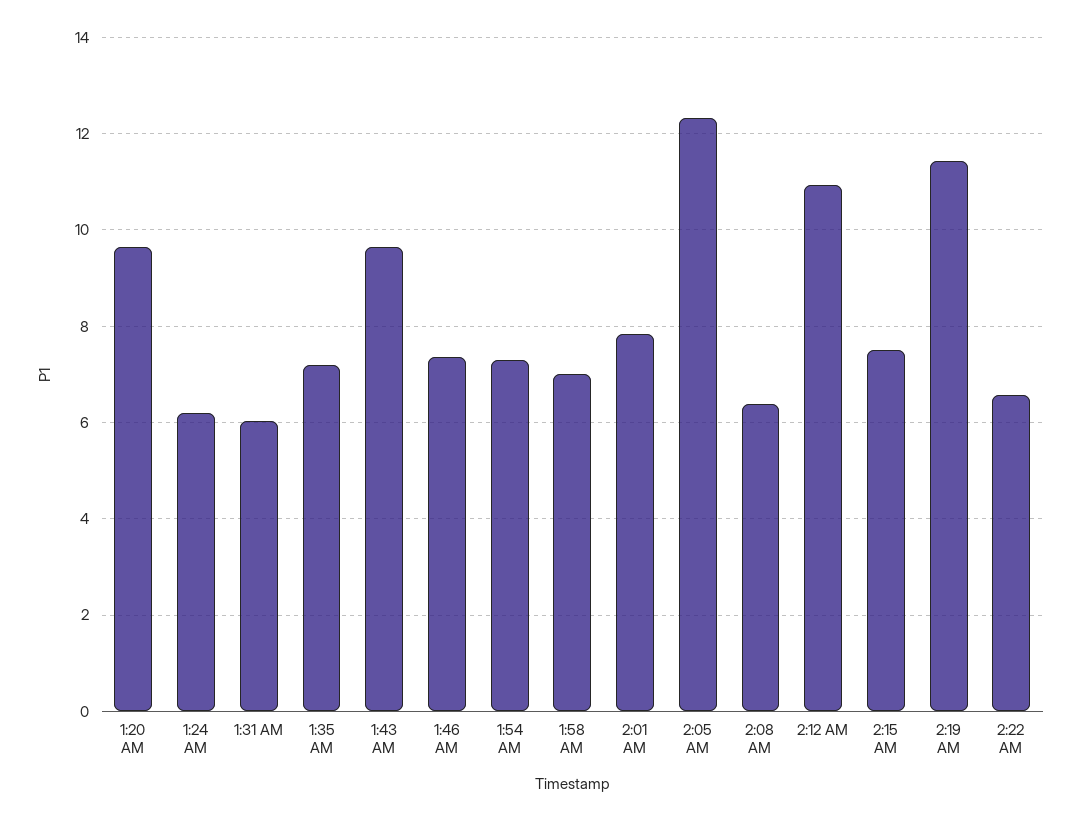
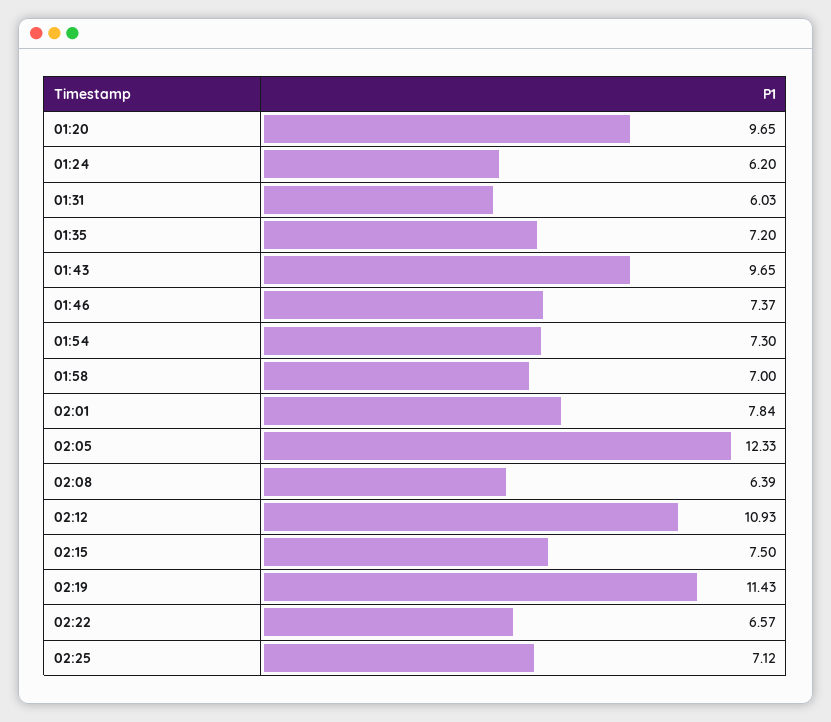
02:25: none -> 7.12

